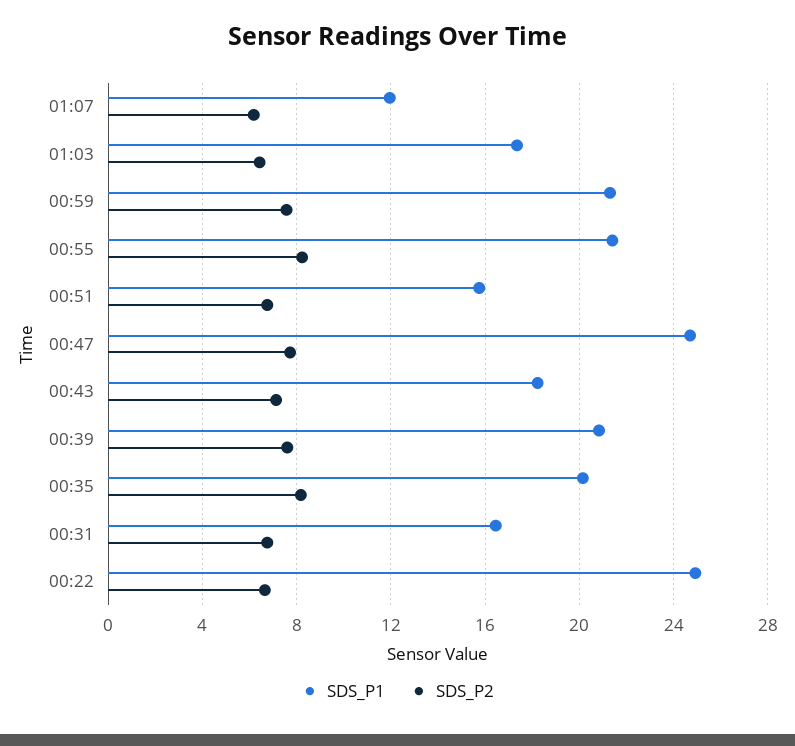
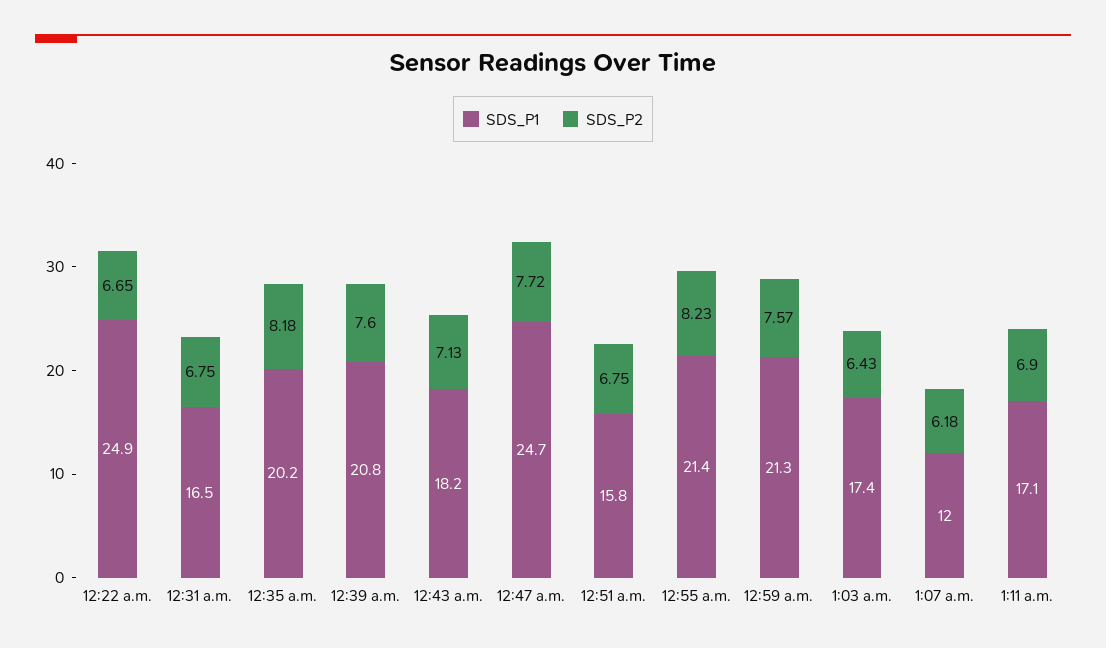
SDS_P1, 1:11 a.m.: none -> 17.1
SDS_P2, 1:11 a.m.: none -> 6.9

